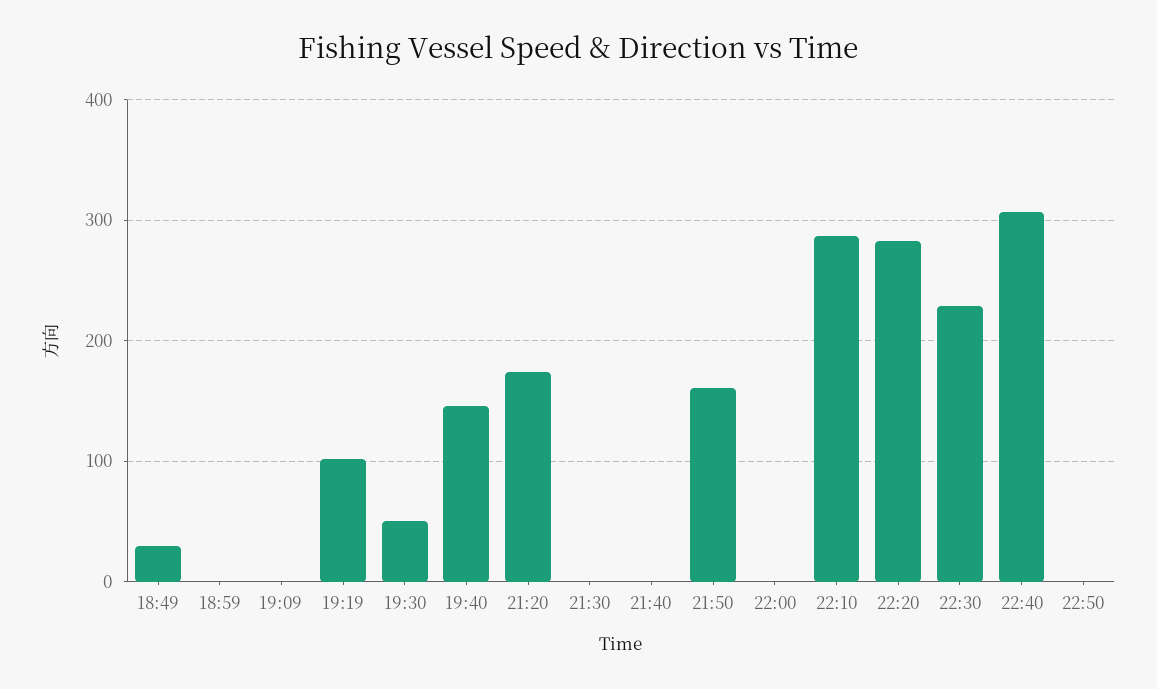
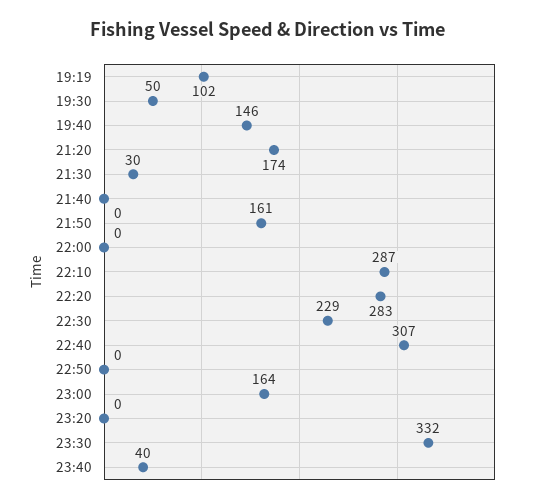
18:49: 30 -> none
18:59: 0 -> none
19:09: 0 -> none
21:30: 0 -> 30
23:00: none -> 164
23:20: none -> 0
23:30: none -> 332
23:40: none -> 40

